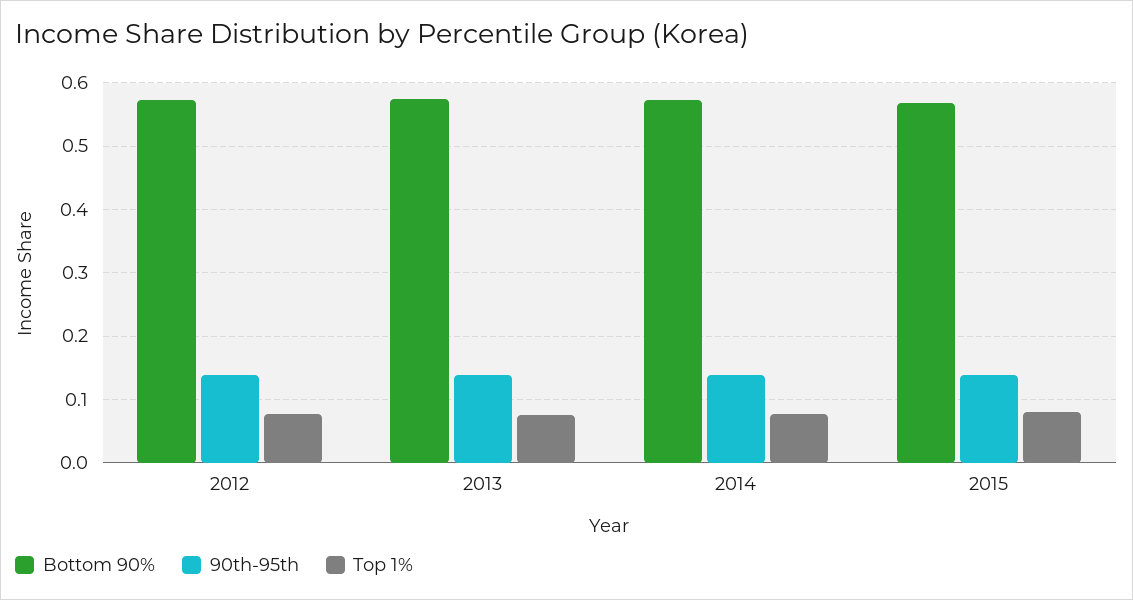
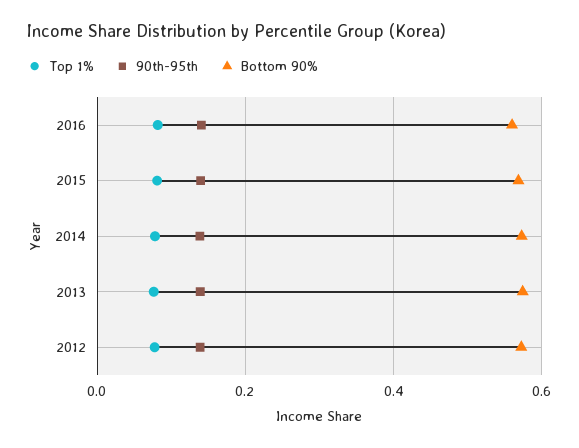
Top 1%, 2016: none -> 0.08
90th-95th, 2016: none -> 0.14
Bottom 90%, 2016: none -> 0.56

